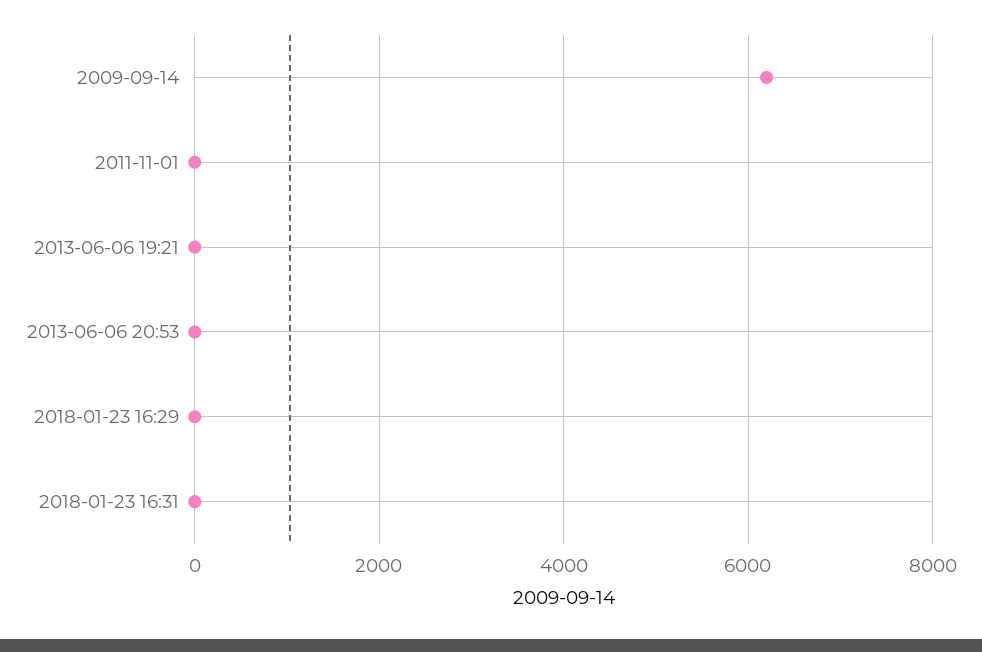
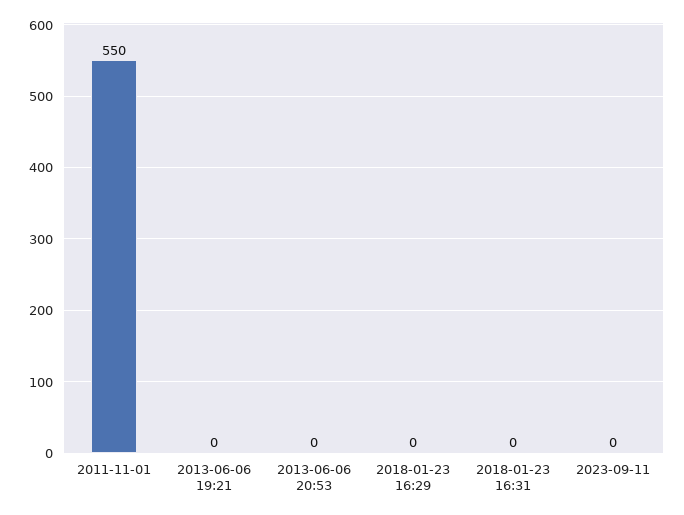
2009-09-14: 6200 -> none
2011-11-01: 0 -> 550
2023-09-11: none -> 0

